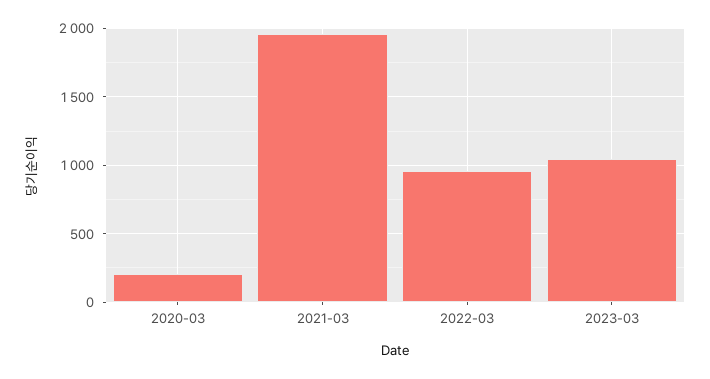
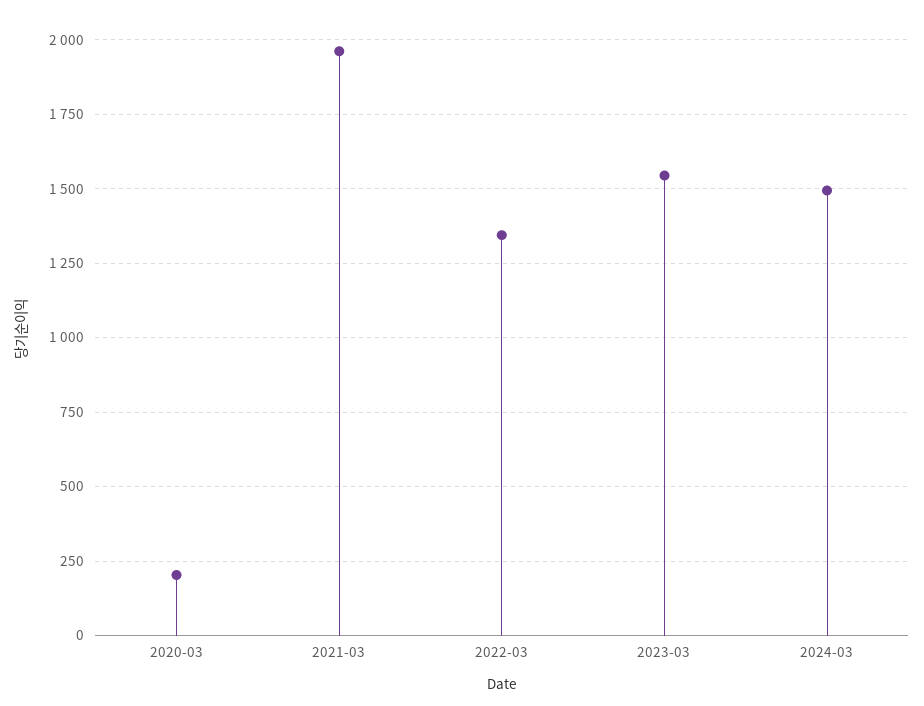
2022-03: 950 -> 1350
2023-03: 1050 -> 1550
2024-03: none -> 1500

